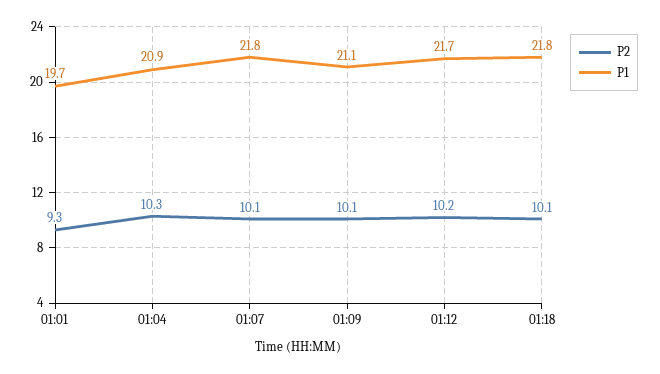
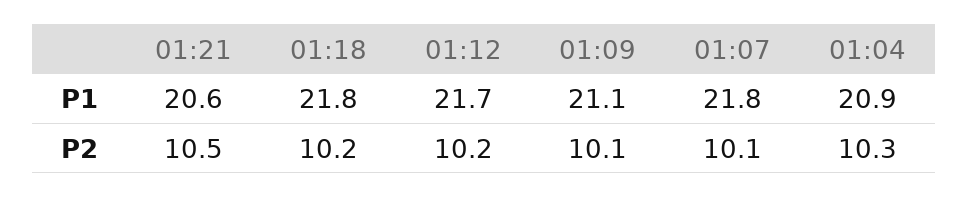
P2, 01:01: 9.3 -> none
P1, 01:01: 19.7 -> none
P2, 01:18: 10.1 -> 10.2
P1, 01:21: none -> 20.6
P2, 01:21: none -> 10.5

